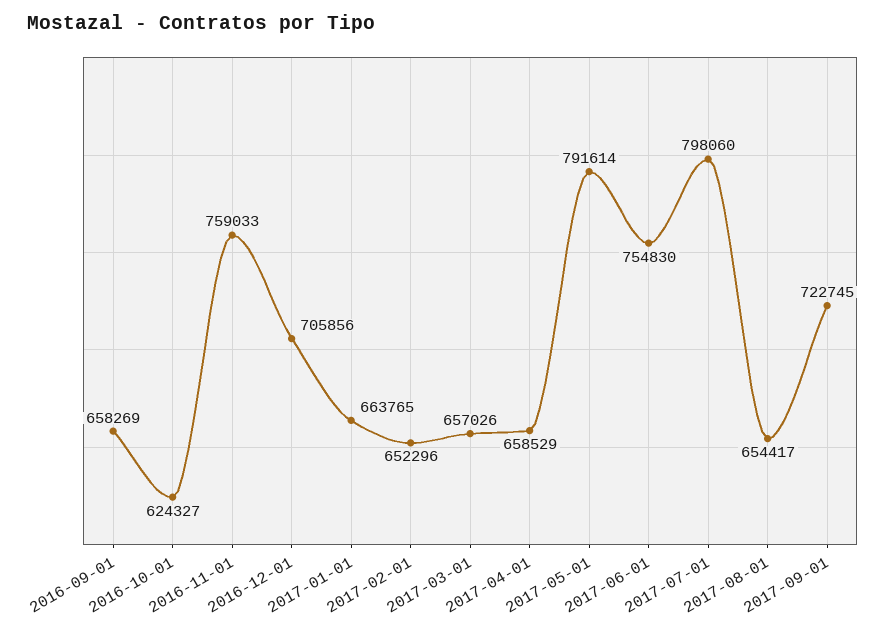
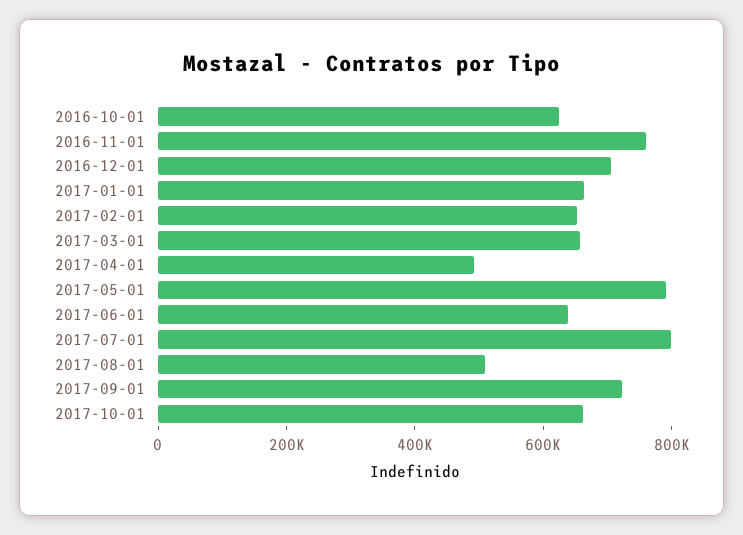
2016-09-01: 658269 -> none
2017-04-01: 658529 -> 500000
2017-06-01: 754830 -> 650000
2017-08-01: 654417 -> 500000
2017-10-01: none -> 650000

